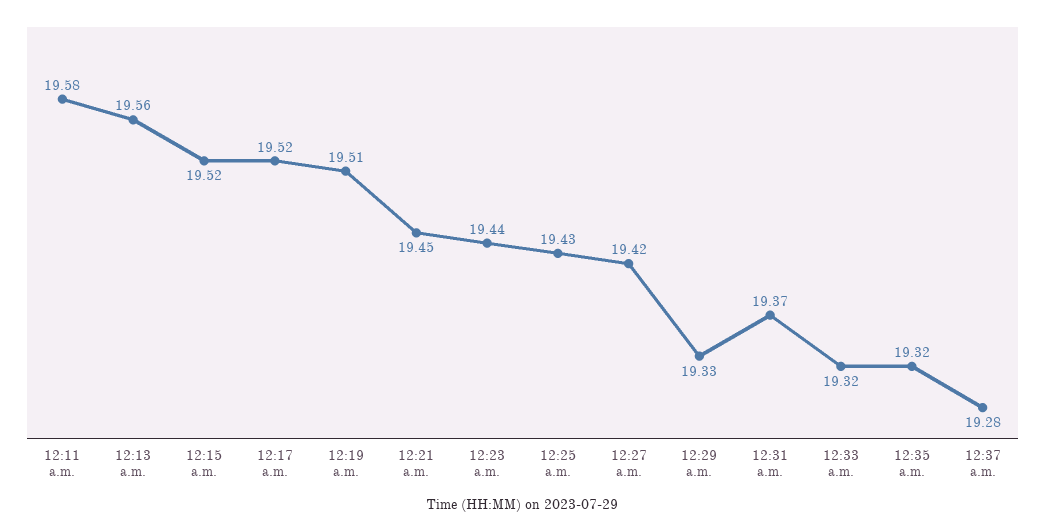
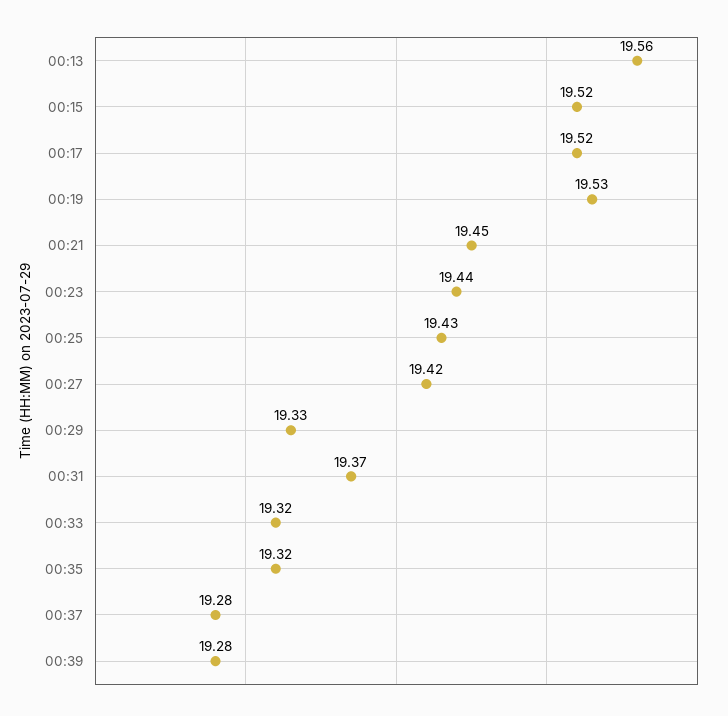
12:11 a.m.: 19.58 -> none
12:19 a.m.: 19.51 -> 19.53
00:39: none -> 19.28

